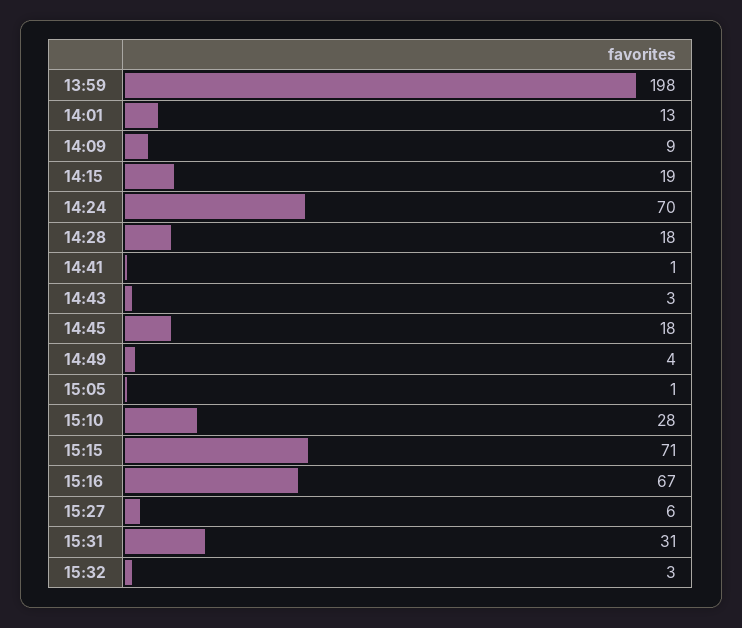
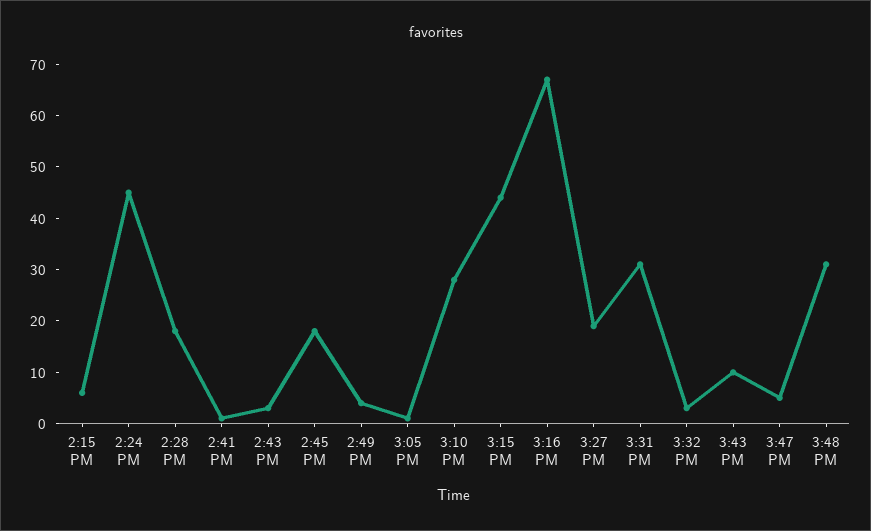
13:59: 198 -> none
14:01: 13 -> none
14:09: 9 -> none
14:15: 19 -> 5
14:24: 70 -> 45
15:15: 71 -> 45
15:27: 6 -> 20
3:43 PM: none -> 10
3:47 PM: none -> 5
3:48 PM: none -> 30

